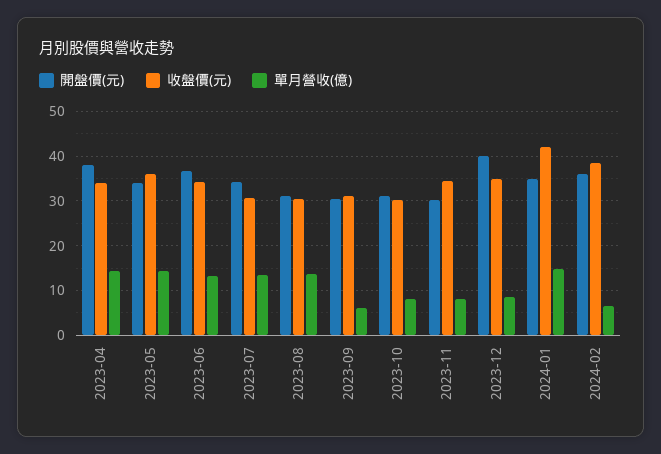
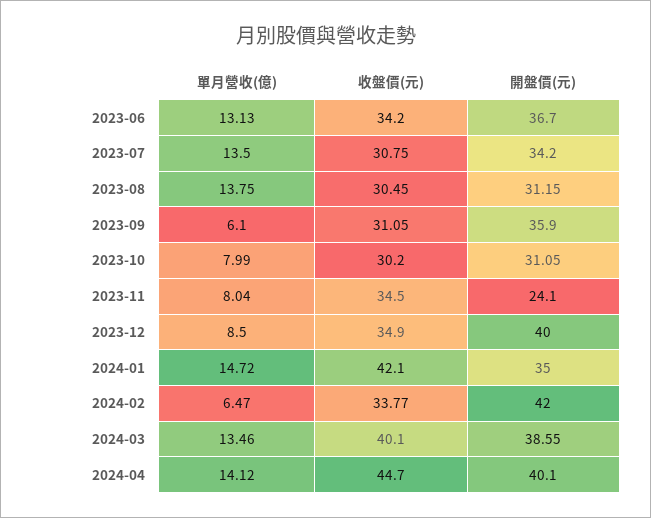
開盤價(元), 2023-04: 38 -> none
收盤價(元), 2023-04: 34 -> none
單月營收(億), 2023-04: 14 -> none
開盤價(元), 2023-05: 34 -> none
收盤價(元), 2023-05: 36 -> none
單月營收(億), 2023-05: 14 -> none
開盤價(元), 2023-09: 30 -> 35.9
開盤價(元), 2023-11: 30 -> 24.1
開盤價(元), 2024-02: 36 -> 42
收盤價(元), 2024-02: 38 -> 33.77
單月營收(億), 2024-03: none -> 13.46
收盤價(元), 2024-03: none -> 40.1
開盤價(元), 2024-03: none -> 38.55
單月營收(億), 2024-04: none -> 14.12
收盤價(元), 2024-04: none -> 44.7
開盤價(元), 2024-04: none -> 40.1

